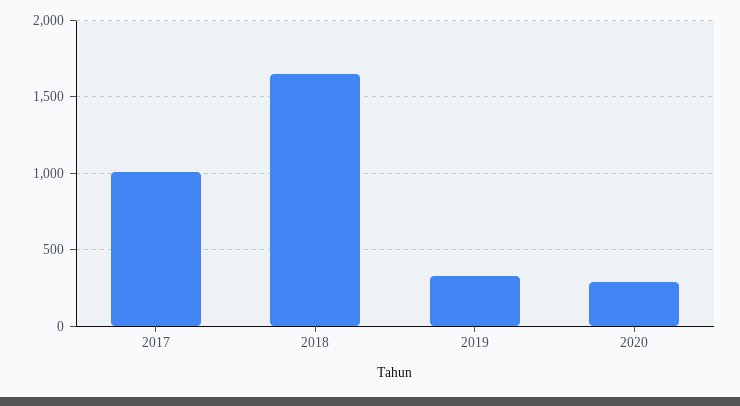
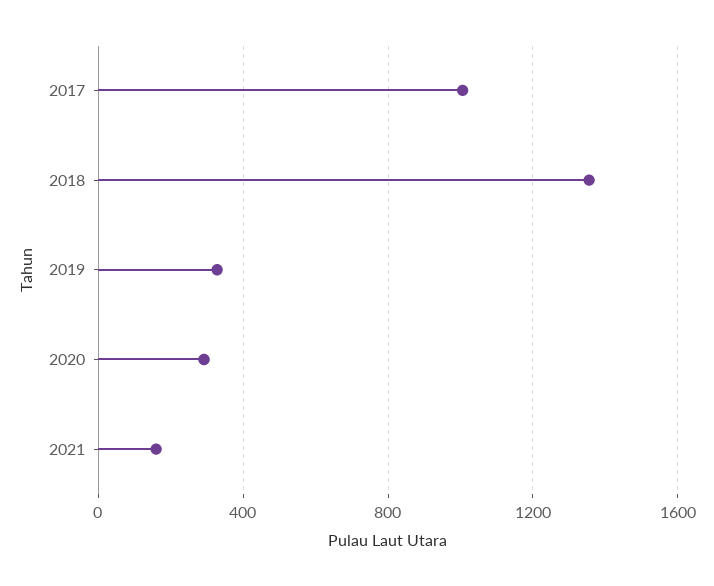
2018: 1650 -> 1350
2021: none -> 150

